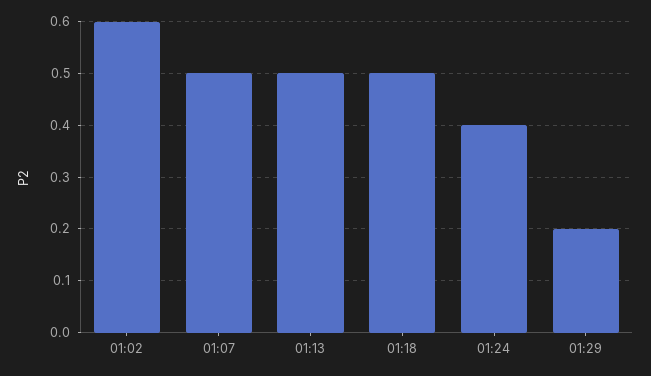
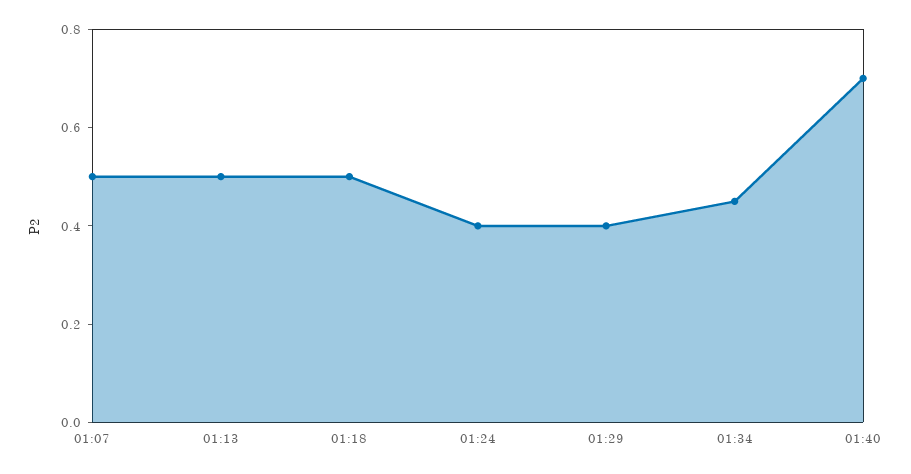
01:02: 0.6 -> none
01:29: 0.2 -> 0.4
01:34: none -> 0.45
01:40: none -> 0.7

